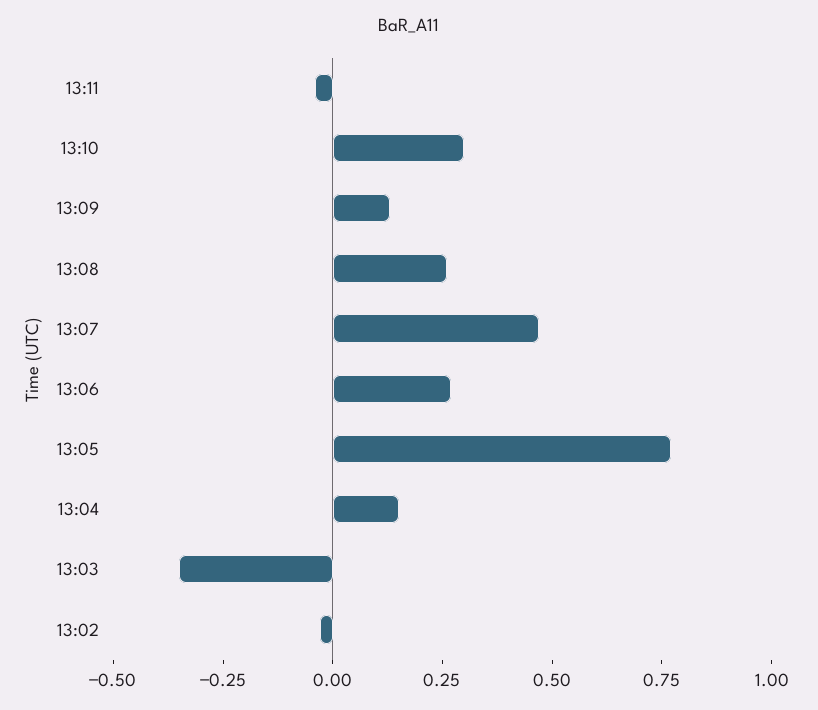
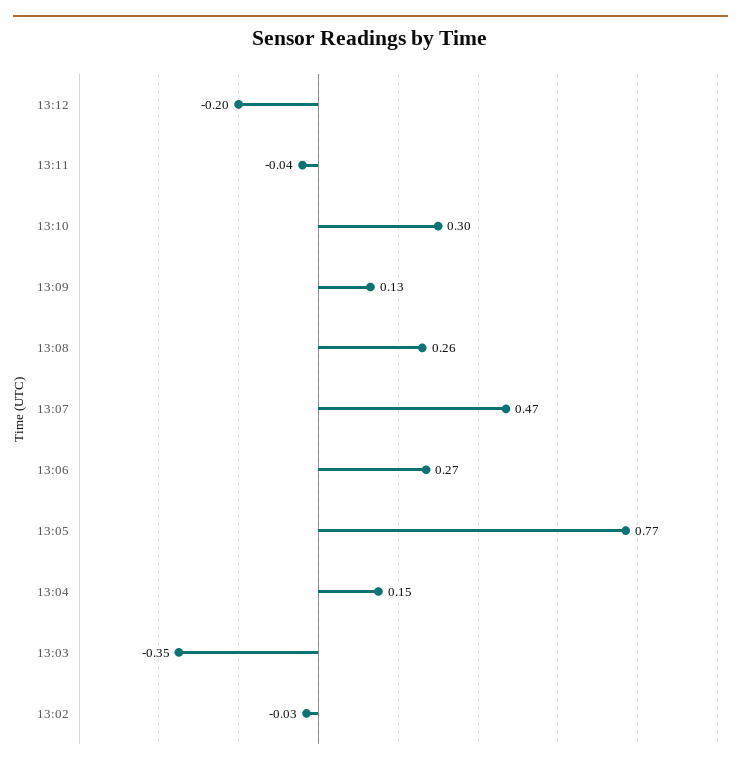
13:12: none -> -0.2

